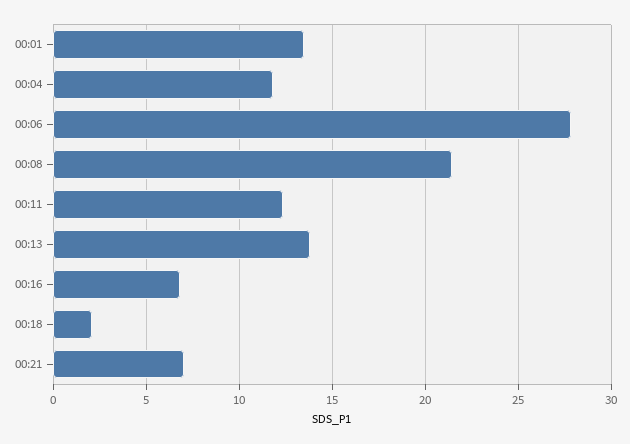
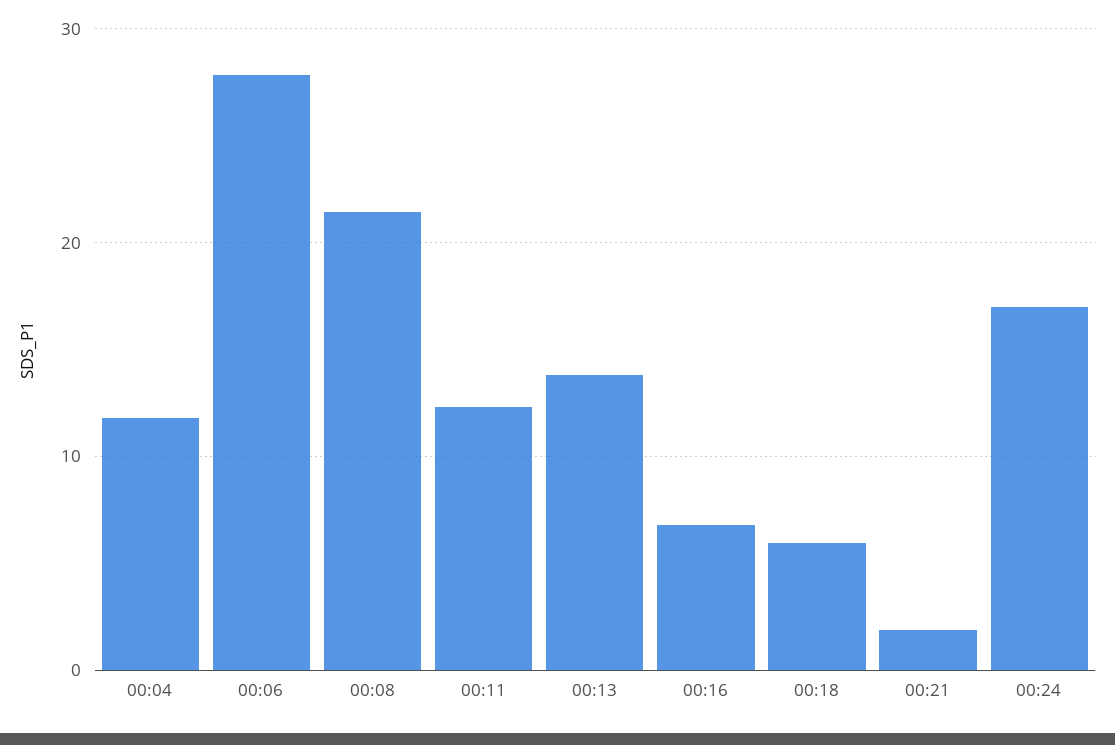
00:01: 13.5 -> none
00:18: 2 -> 6
00:21: 7 -> 2
00:24: none -> 17

